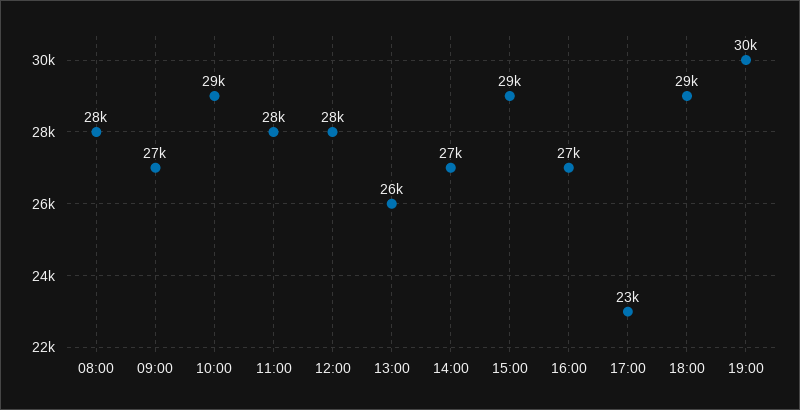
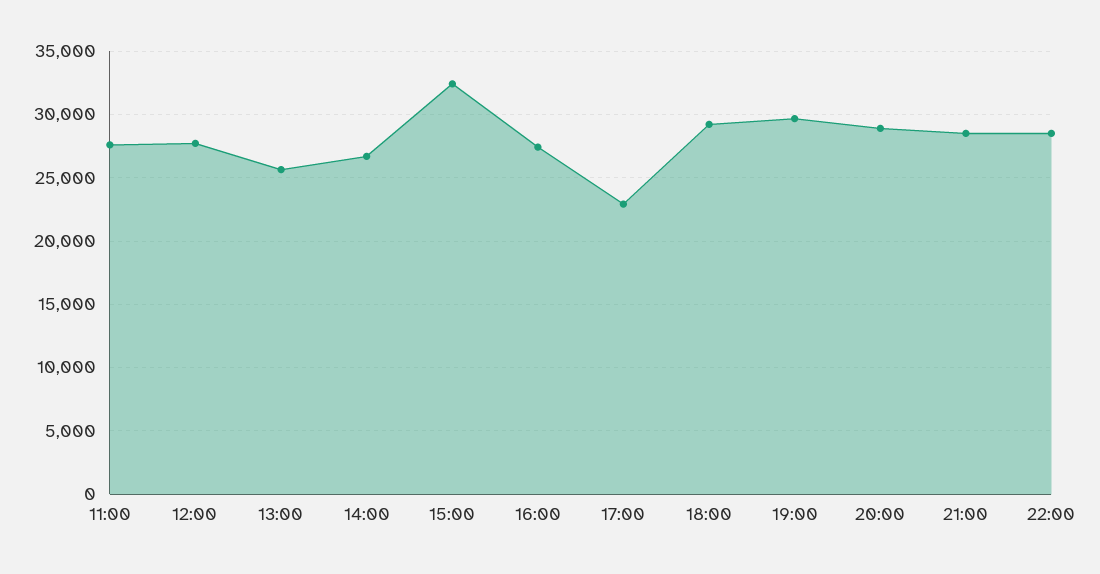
08:00: 28000 -> none
09:00: 27000 -> none
10:00: 29000 -> none
15:00: 29000 -> 32500
20:00: none -> 29000
21:00: none -> 28500
22:00: none -> 28500

